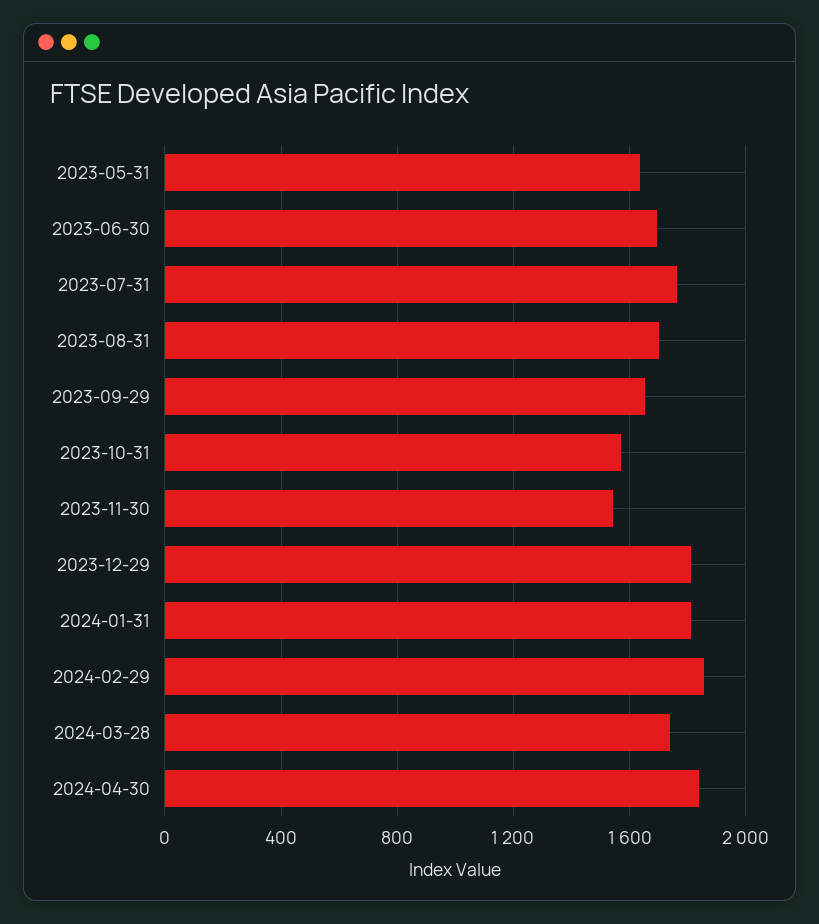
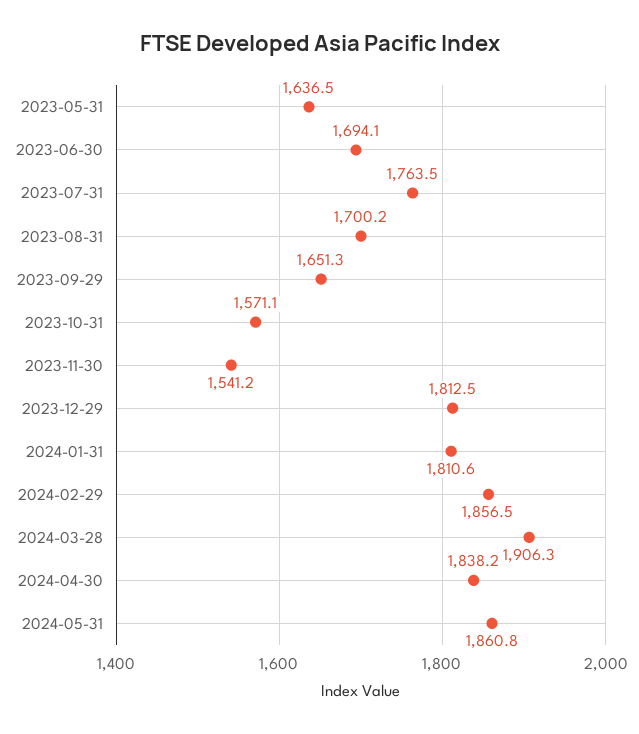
2024-03-28: 1750 -> 1906.3
2024-05-31: none -> 1860.8

